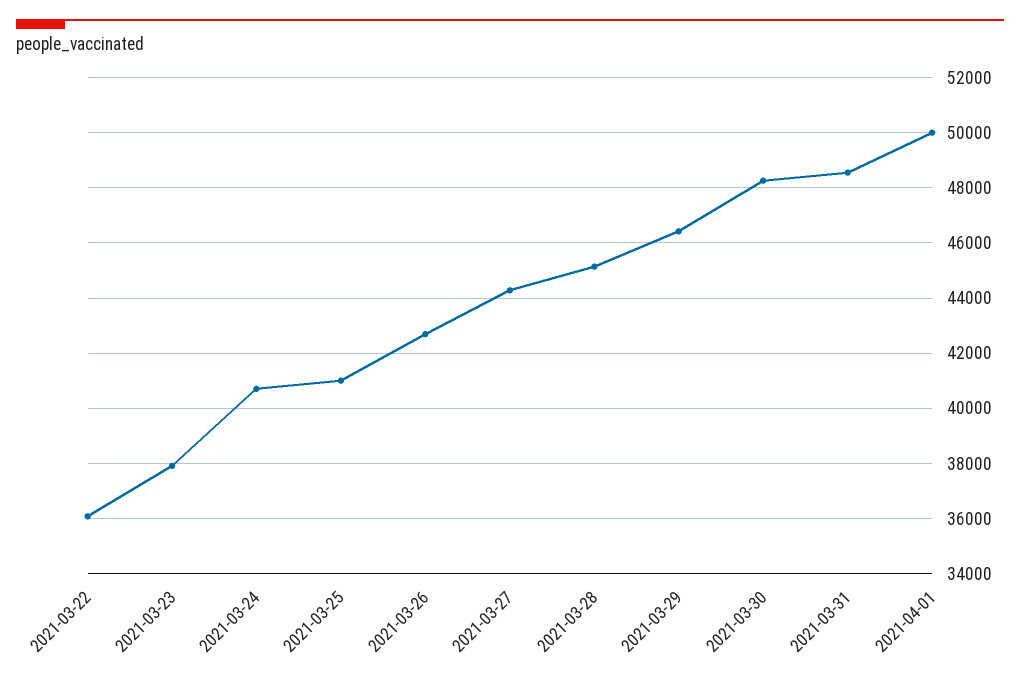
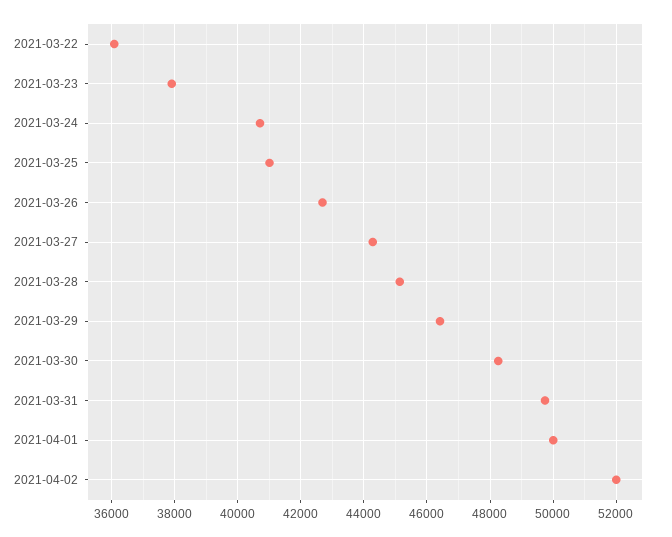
2021-03-31: 48500 -> 49800
2021-04-02: none -> 52000

